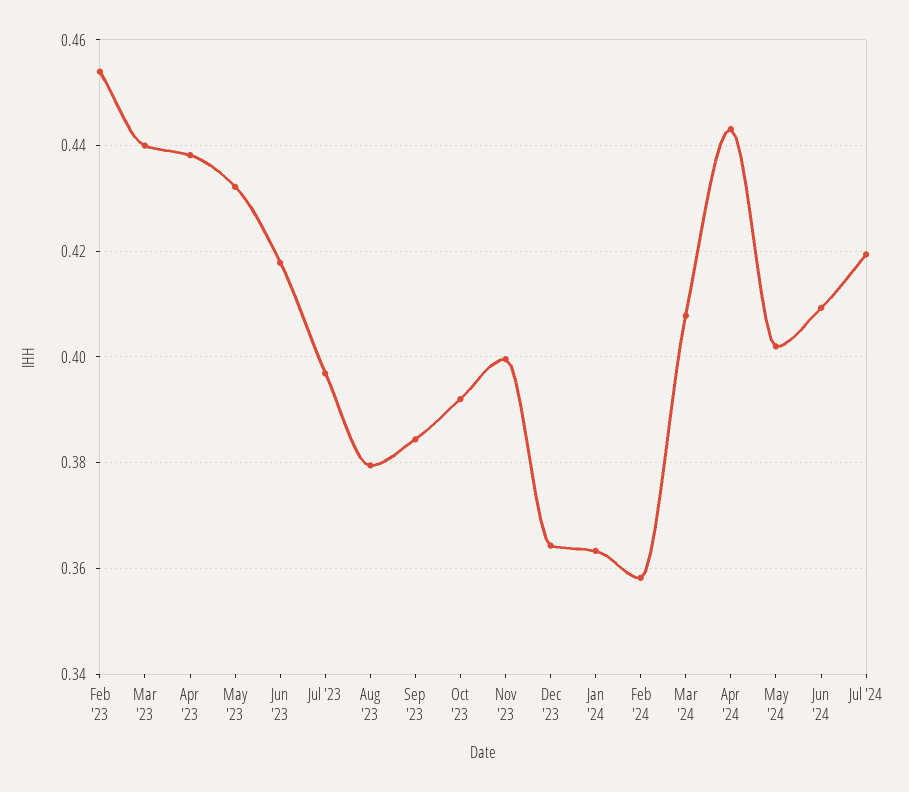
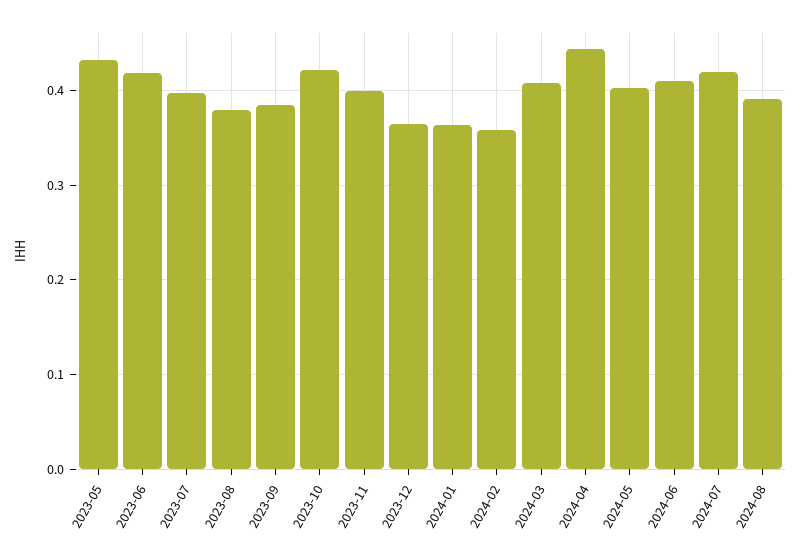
Feb '23: 0.454 -> none
Mar '23: 0.44 -> none
Apr '23: 0.438 -> none
Oct '23: 0.392 -> 0.42
2024-08: none -> 0.39

